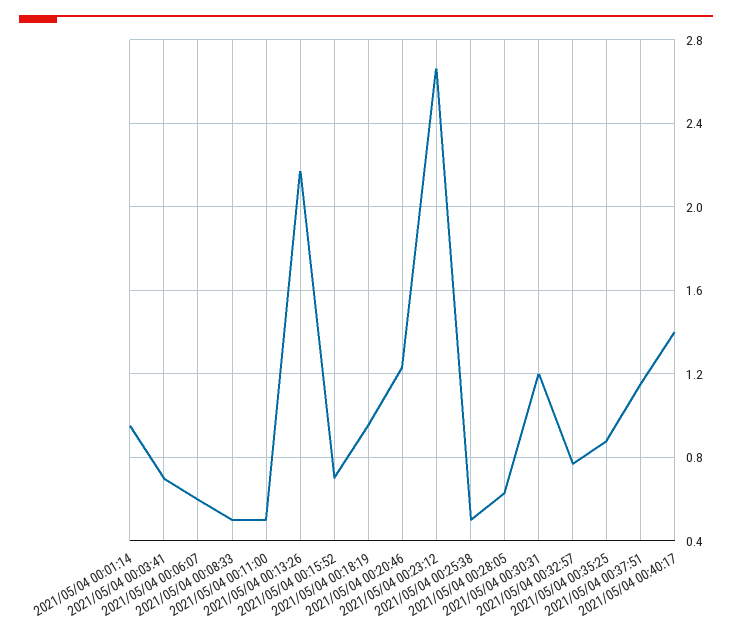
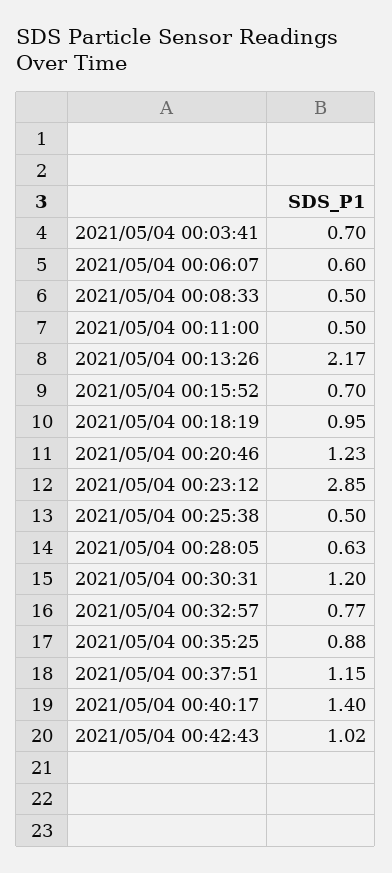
2021/05/04 00:01:14: 0.95 -> none
2021/05/04 00:23:12: 2.65 -> 2.85
2021/05/04 00:42:43: none -> 1.02

